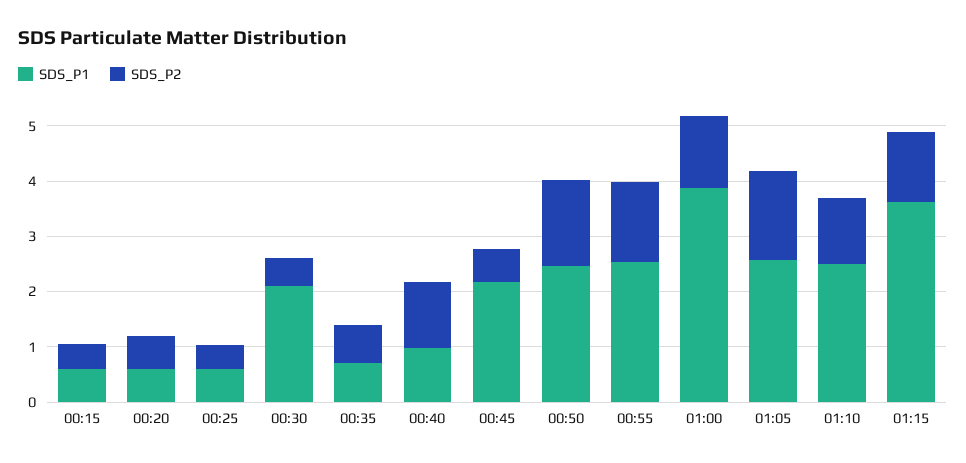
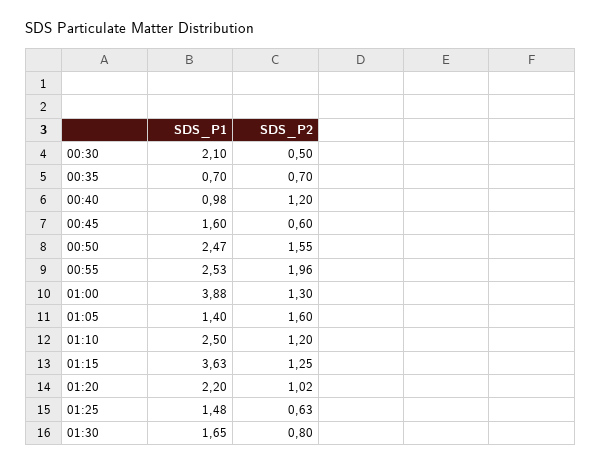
SDS_P1, 00:15: 0.6 -> none
SDS_P2, 00:15: 0.4 -> none
SDS_P1, 00:20: 0.6 -> none
SDS_P2, 00:20: 0.6 -> none
SDS_P1, 00:25: 0.6 -> none
SDS_P2, 00:25: 0.4 -> none
SDS_P1, 00:45: 2.2 -> 1.6
SDS_P2, 00:55: 1.4 -> 1.96
SDS_P1, 01:05: 2.6 -> 1.4
SDS_P1, 01:20: none -> 2.2
SDS_P2, 01:20: none -> 1.02
SDS_P1, 01:25: none -> 1.48
SDS_P2, 01:25: none -> 0.63
SDS_P1, 01:30: none -> 1.65
SDS_P2, 01:30: none -> 0.8

